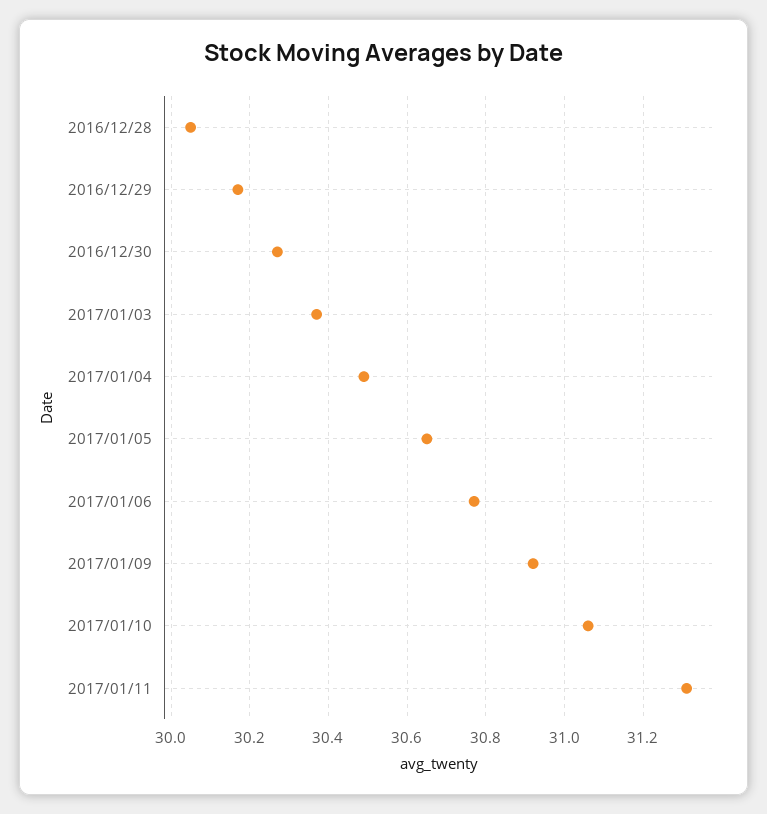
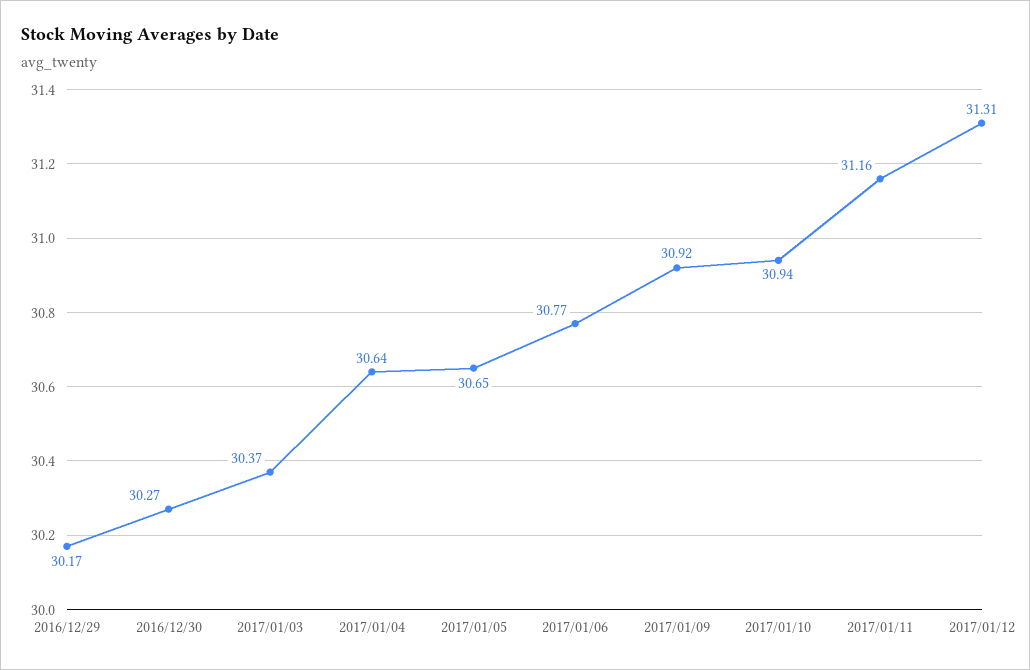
2016/12/28: 30.05 -> none
2017/01/04: 30.5 -> 30.64
2017/01/10: 31.05 -> 30.94
2017/01/11: 31.3 -> 31.16
2017/01/12: none -> 31.31

